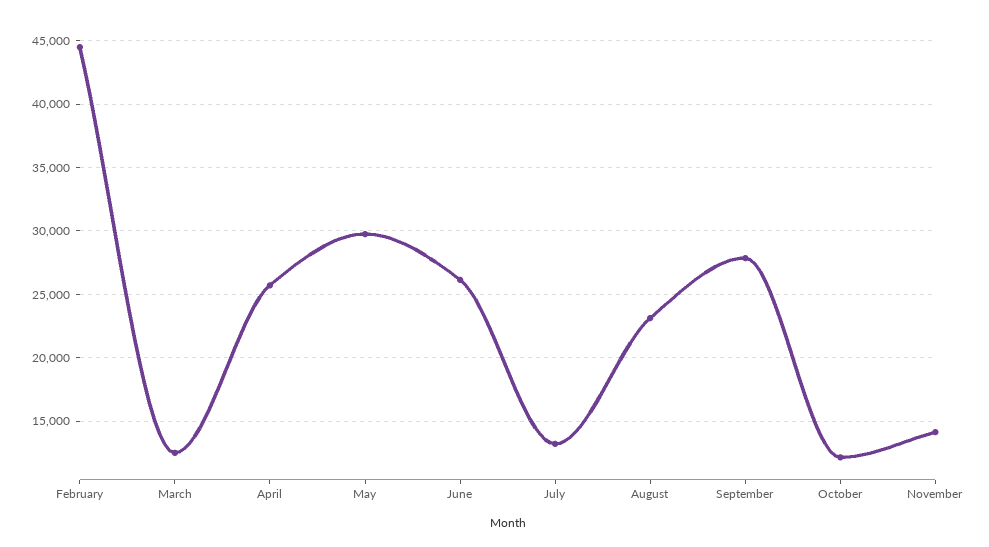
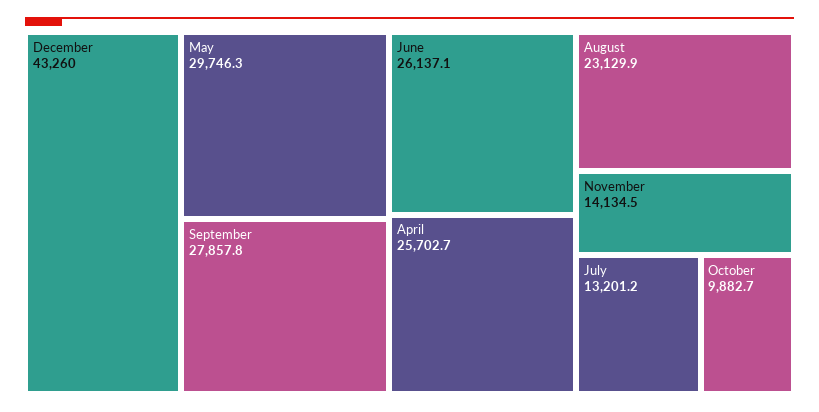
February: 44500 -> none
March: 12500 -> none
October: 12000 -> 9882.7
December: none -> 43260

